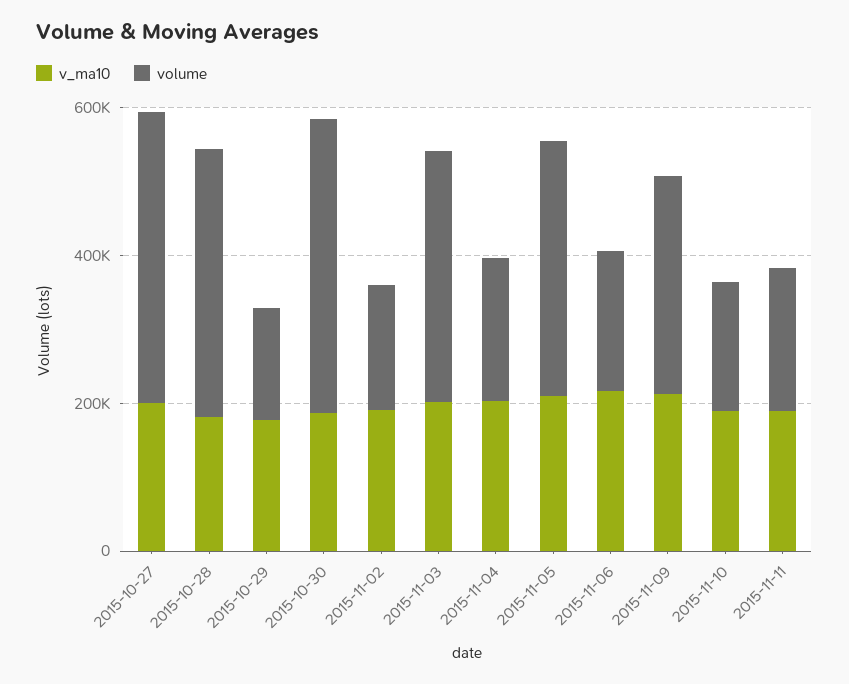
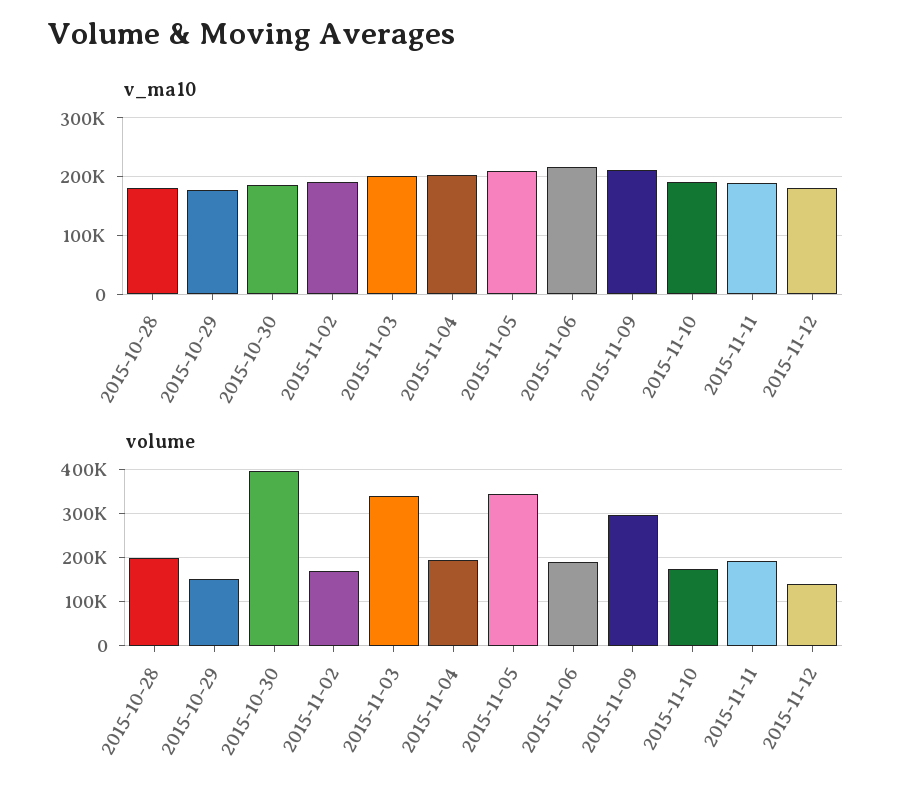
v_ma10, 2015-10-27: 200000 -> none
volume, 2015-10-27: 400000 -> none
volume, 2015-10-28: 350000 -> 200000
v_ma10, 2015-11-12: none -> 180000
volume, 2015-11-12: none -> 140000

